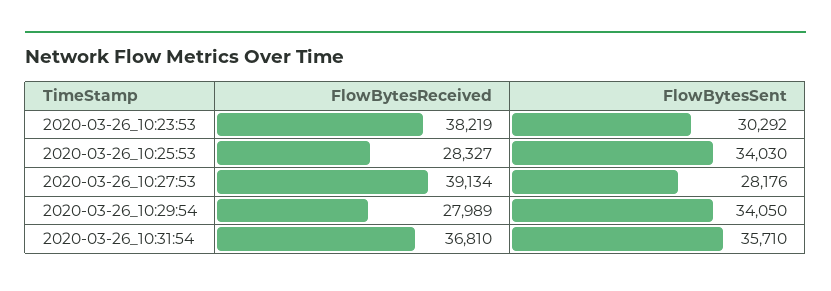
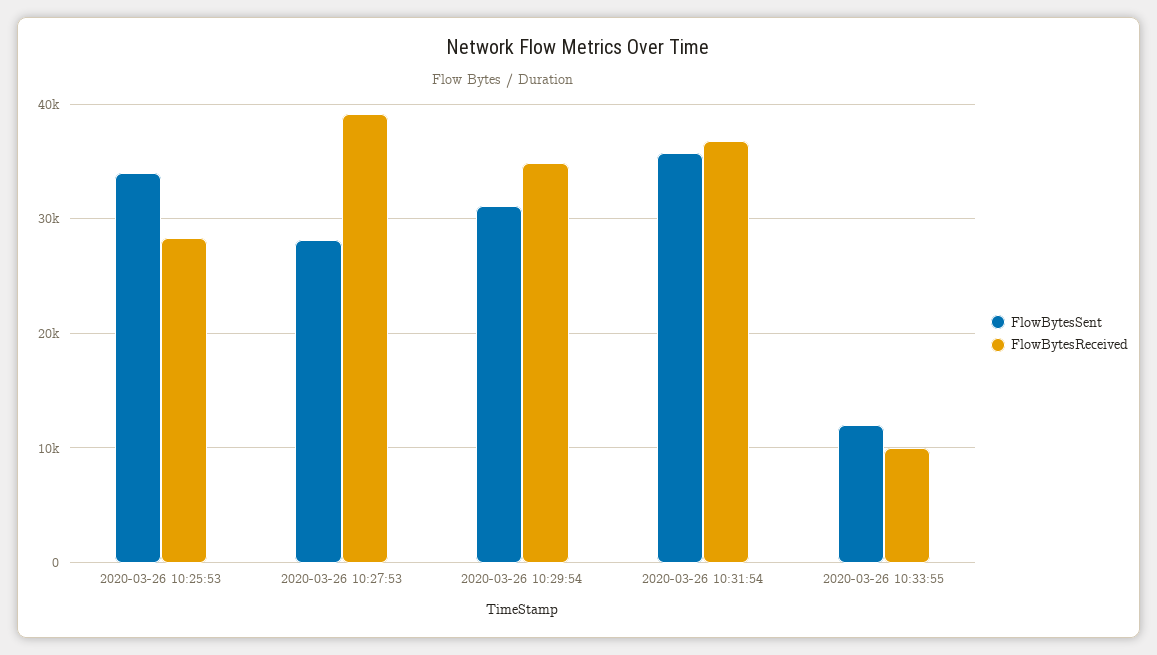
FlowBytesReceived, 2020-03-26_10:23:53: 38219 -> none
FlowBytesSent, 2020-03-26_10:23:53: 30292 -> none
FlowBytesReceived, 2020-03-26_10:29:54: 27989 -> 35000
FlowBytesSent, 2020-03-26_10:29:54: 34050 -> 31000
FlowBytesSent, 2020-03-26 10:33:55: none -> 12000
FlowBytesReceived, 2020-03-26 10:33:55: none -> 10000

